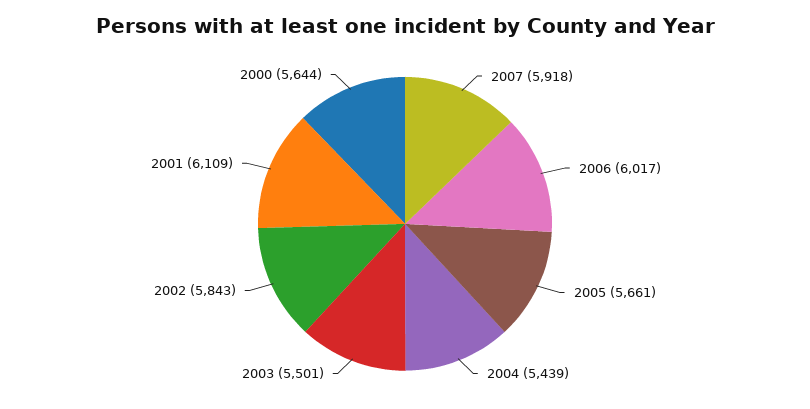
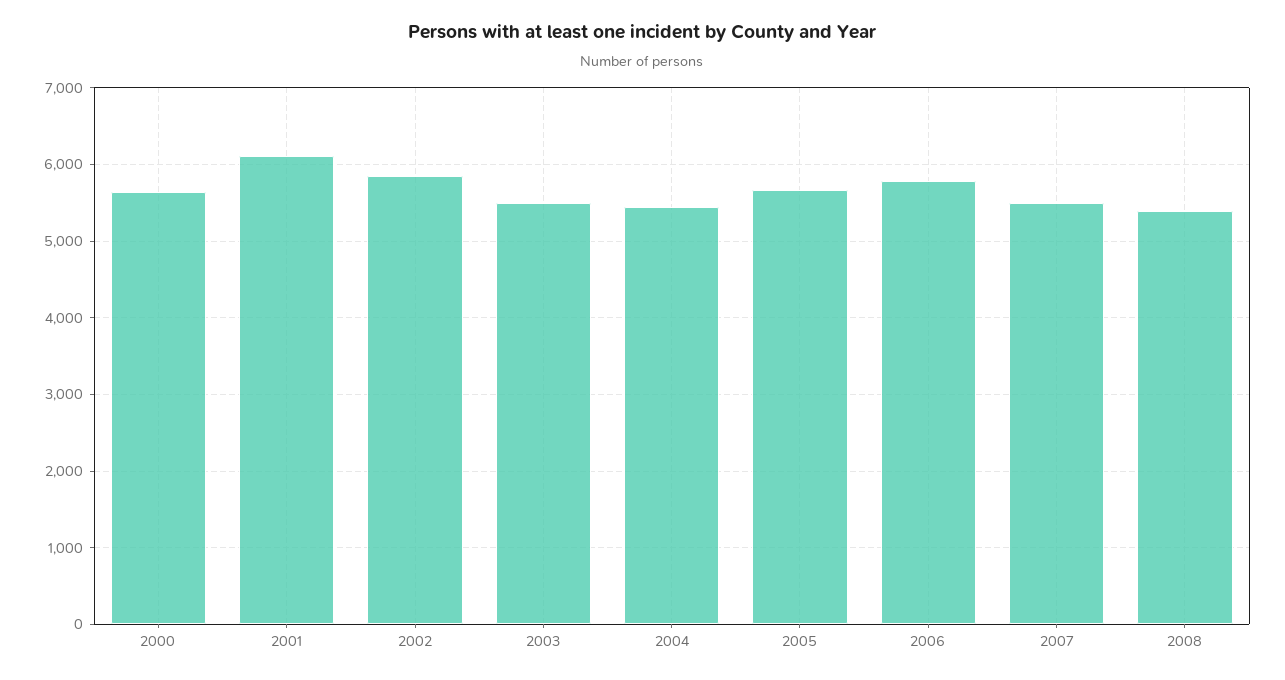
2007: 5918 -> 5500
2006: 6017 -> 5800
2008: none -> 5400

